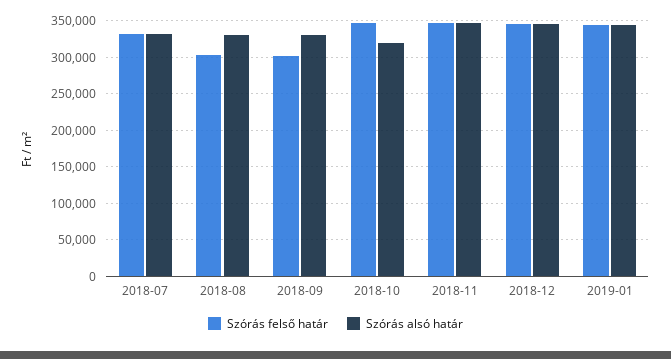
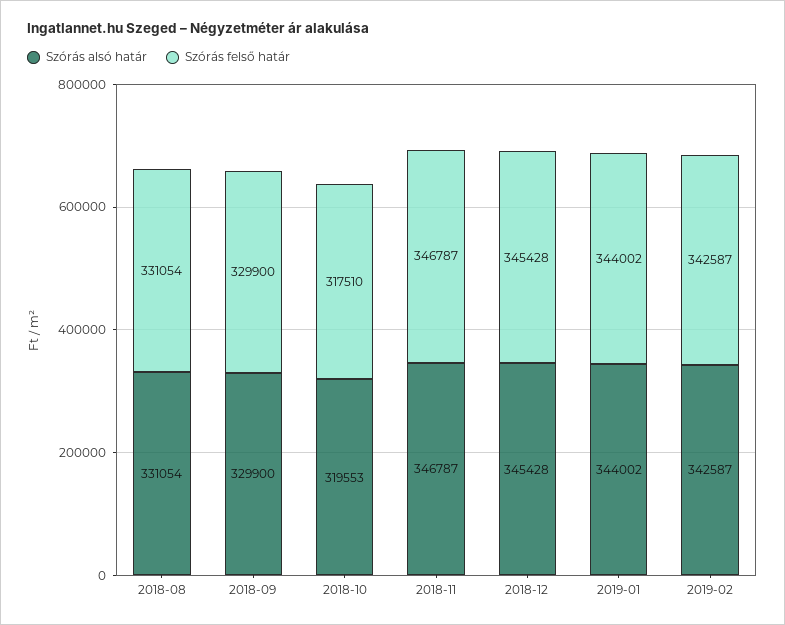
Szórás felső határ, 2018-07: 330000 -> none
Szórás alsó határ, 2018-07: 330000 -> none
Szórás felső határ, 2018-08: 300000 -> 331054
Szórás felső határ, 2018-09: 300000 -> 329900
Szórás felső határ, 2018-10: 350000 -> 317510
Szórás alsó határ, 2019-02: none -> 342587
Szórás felső határ, 2019-02: none -> 342587

